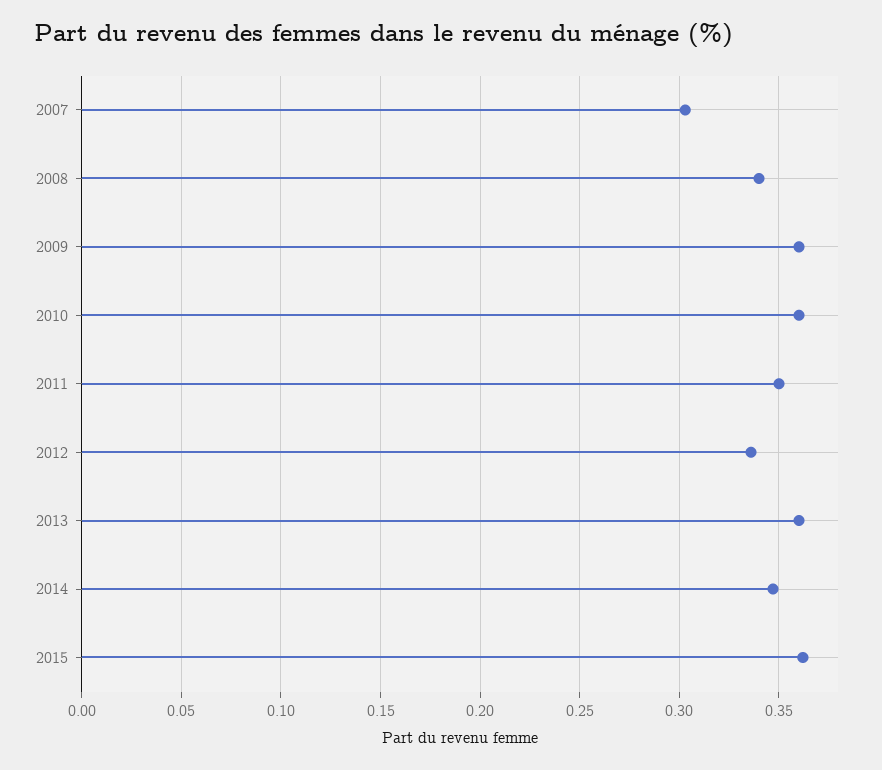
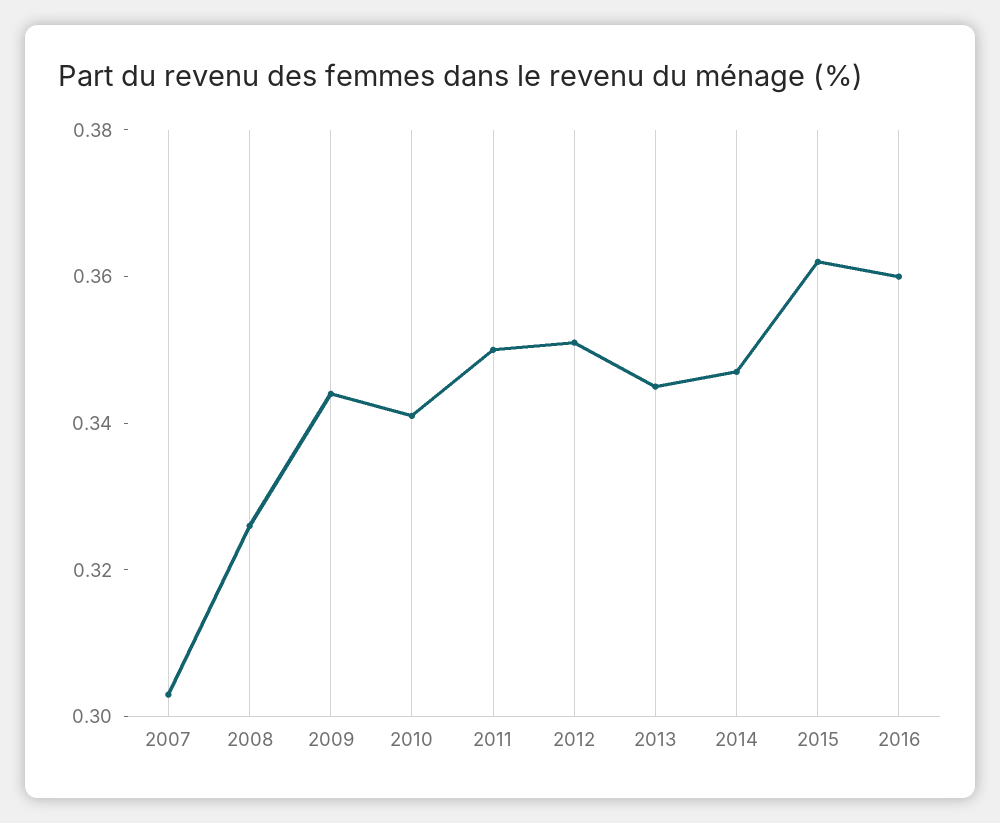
2008: 0.34 -> 0.325
2009: 0.36 -> 0.345
2010: 0.36 -> 0.34
2012: 0.335 -> 0.35
2013: 0.36 -> 0.345
2016: none -> 0.36

